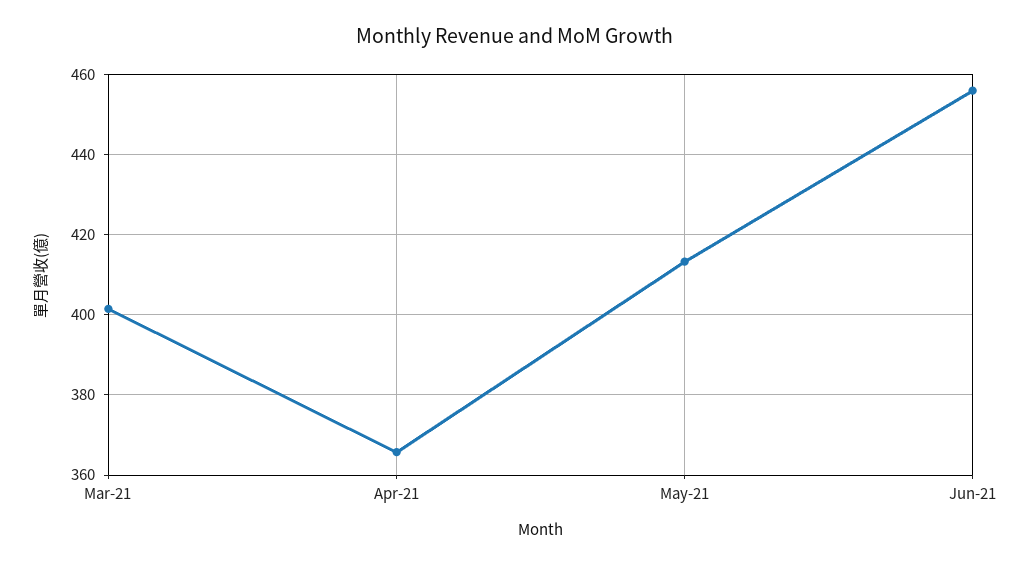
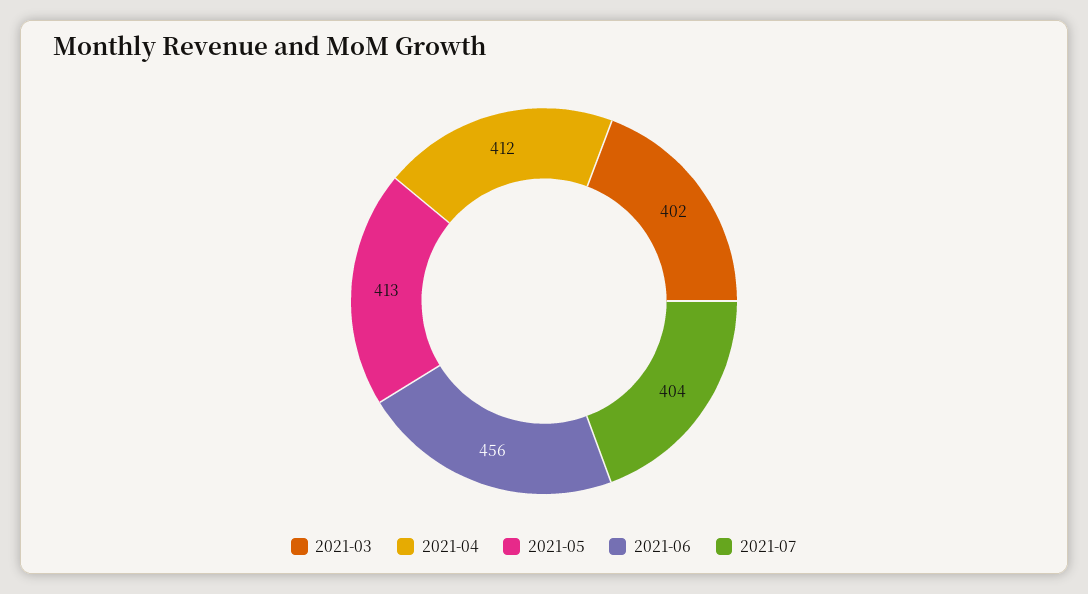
Apr-21: 366 -> 412
2021-07: none -> 404

